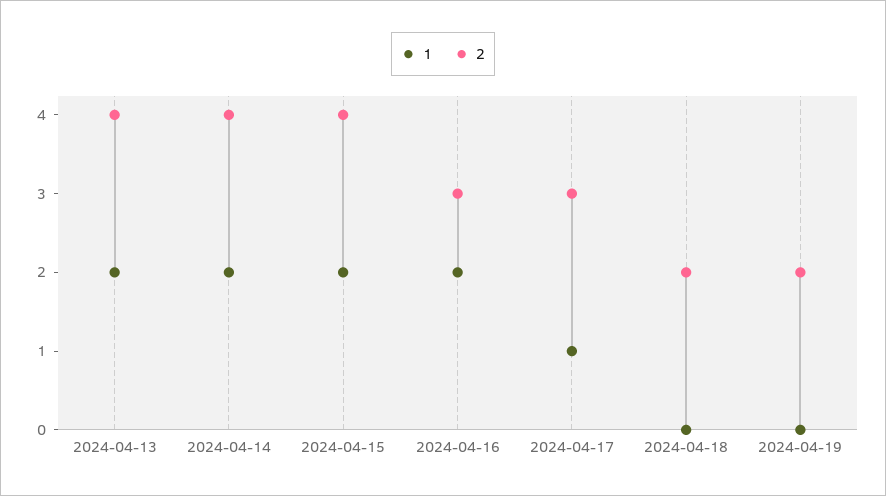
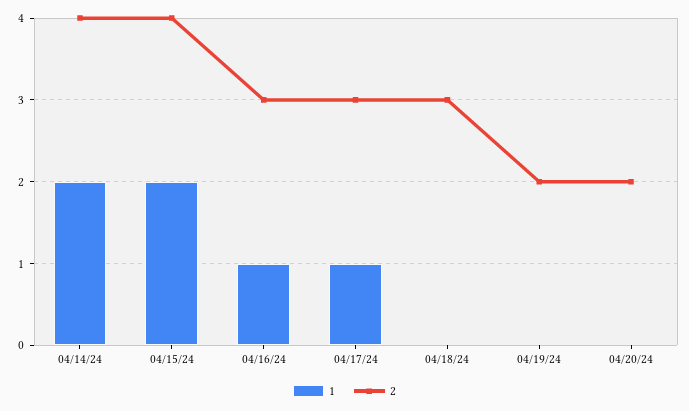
1, 2024-04-13: 2 -> none
2, 2024-04-13: 4 -> none
1, 2024-04-16: 2 -> 1
2, 2024-04-18: 2 -> 3
1, 04/20/24: none -> 0
2, 04/20/24: none -> 2

